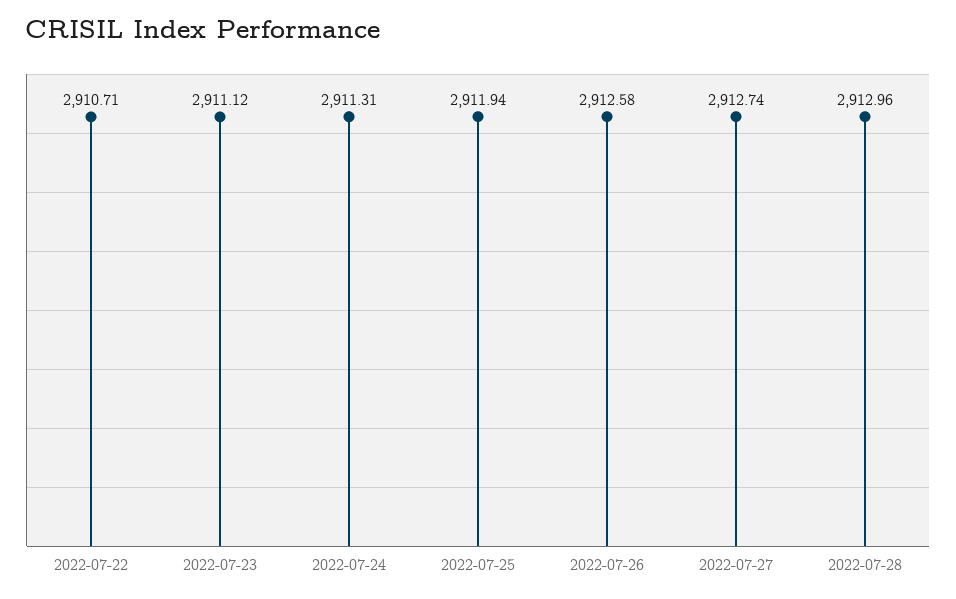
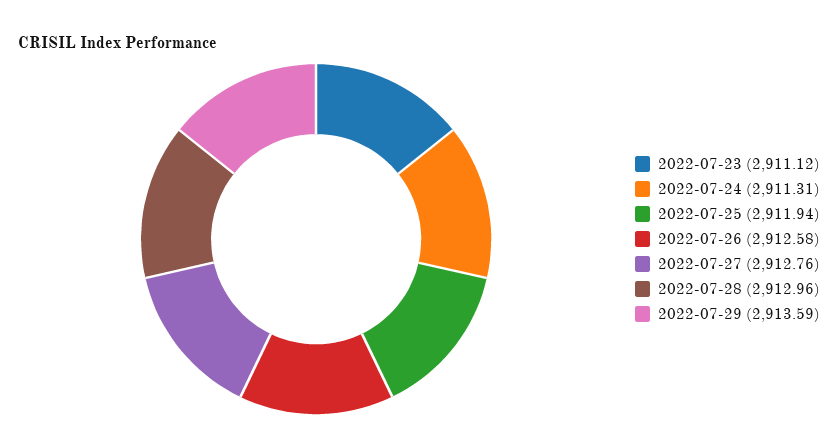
2022-07-22: 2910.71 -> none
2022-07-27: 2912.74 -> 2912.76
2022-07-29: none -> 2913.59

